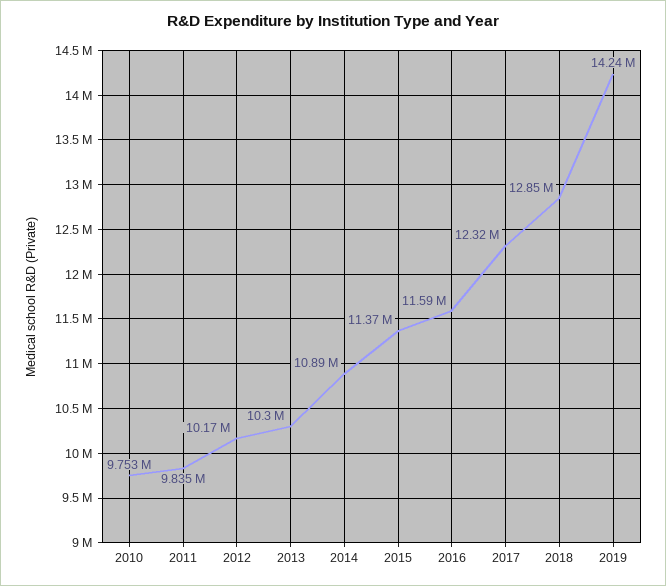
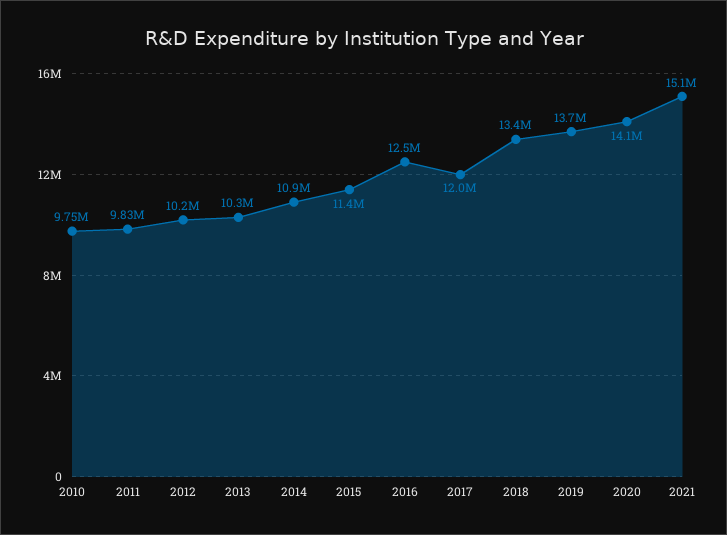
2016: 11590000 -> 12500000
2017: 12320000 -> 12000000
2018: 12850000 -> 13400000
2019: 14240000 -> 13700000
2020: none -> 14100000
2021: none -> 15100000

